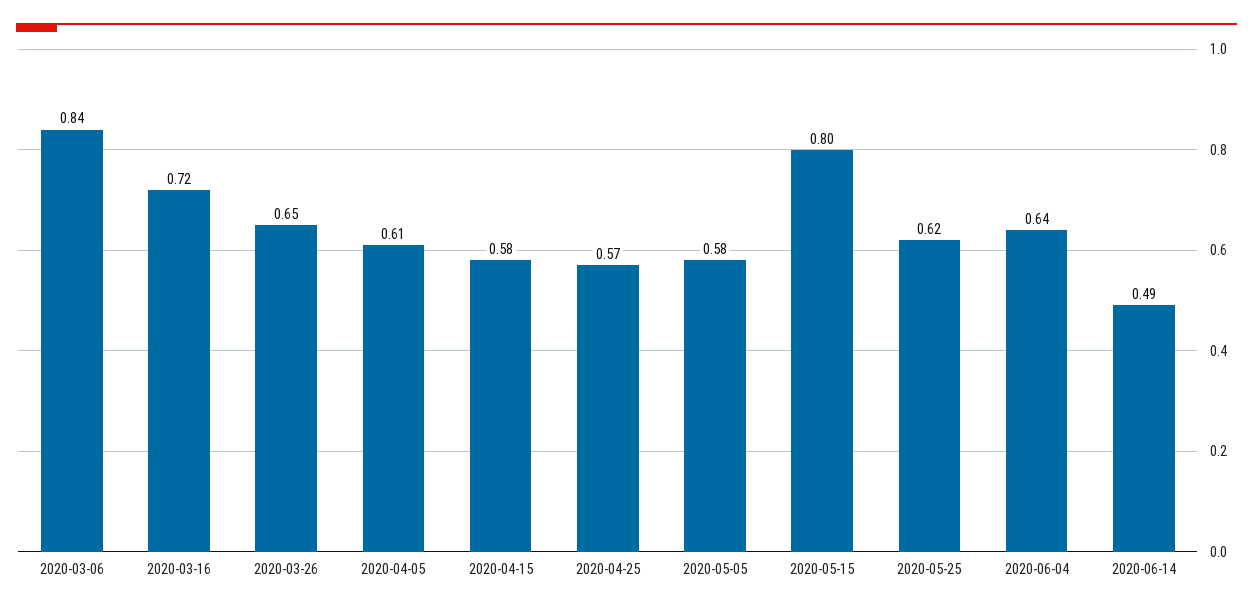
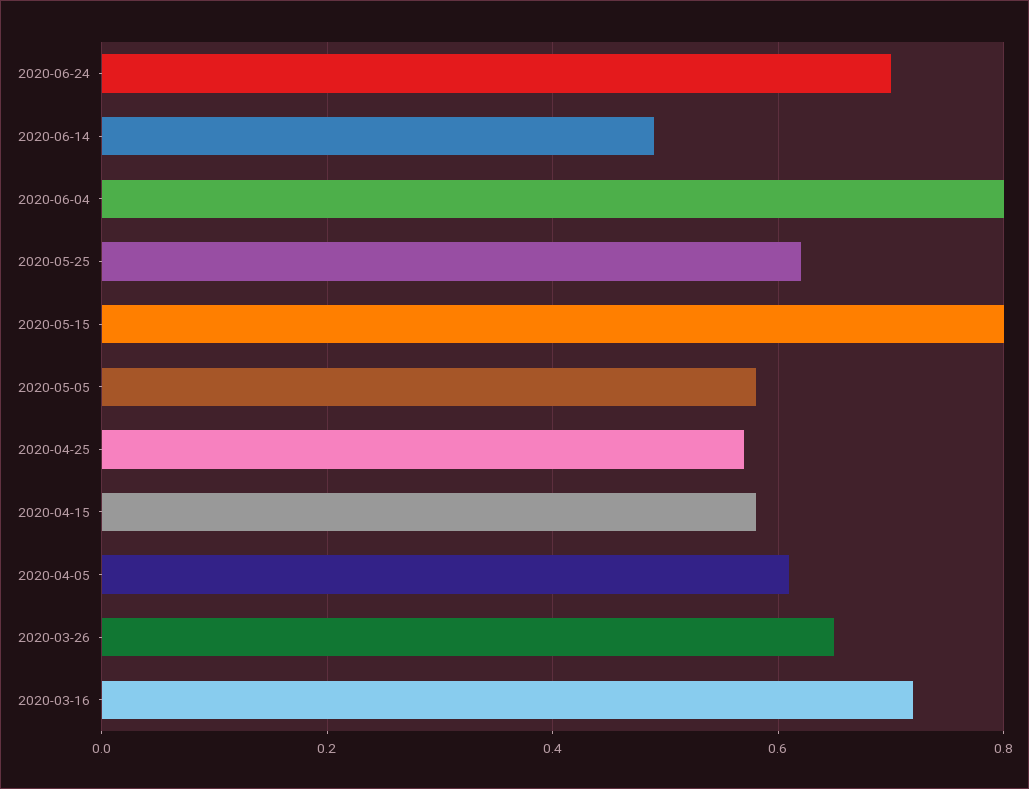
2020-03-06: 0.84 -> none
2020-06-04: 0.64 -> 0.8
2020-06-24: none -> 0.7

